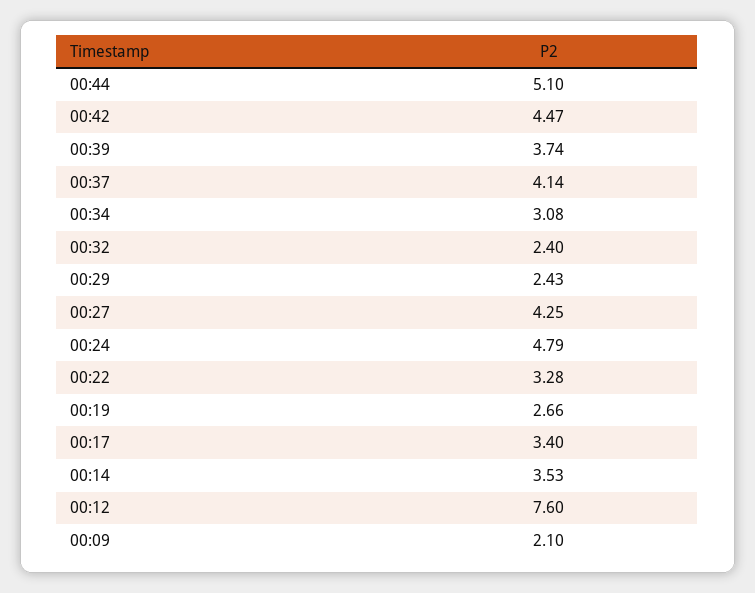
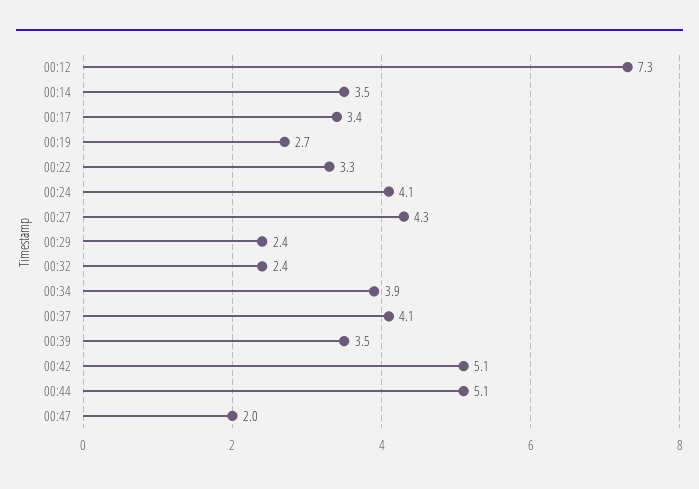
00:42: 4.47 -> 5.1
00:39: 3.74 -> 3.5
00:34: 3.08 -> 3.9
00:24: 4.79 -> 4.1
00:12: 7.6 -> 7.3
00:09: 2.1 -> none
00:47: none -> 2

